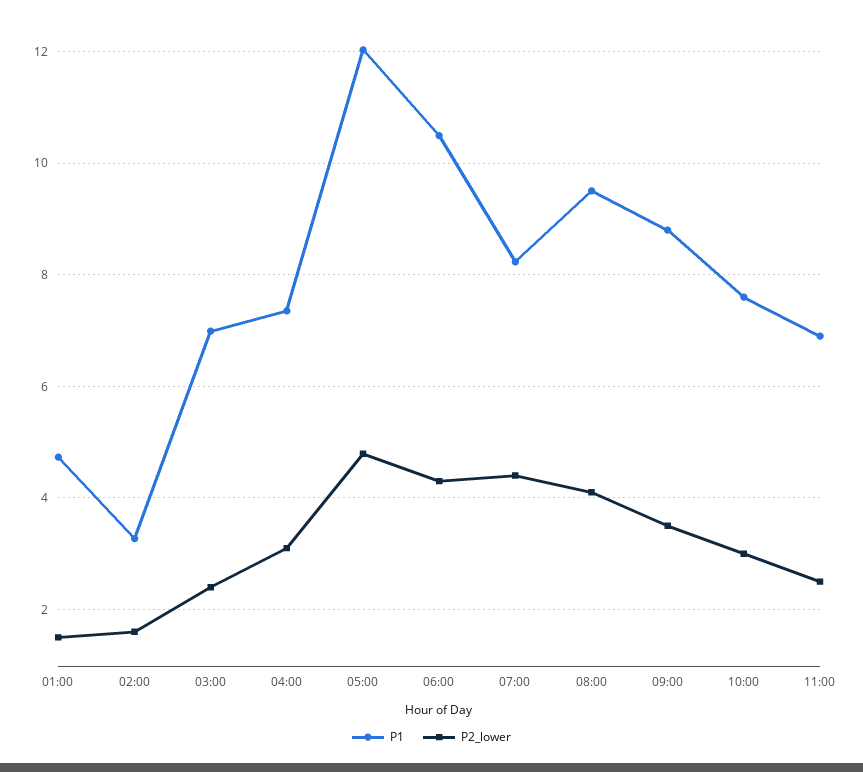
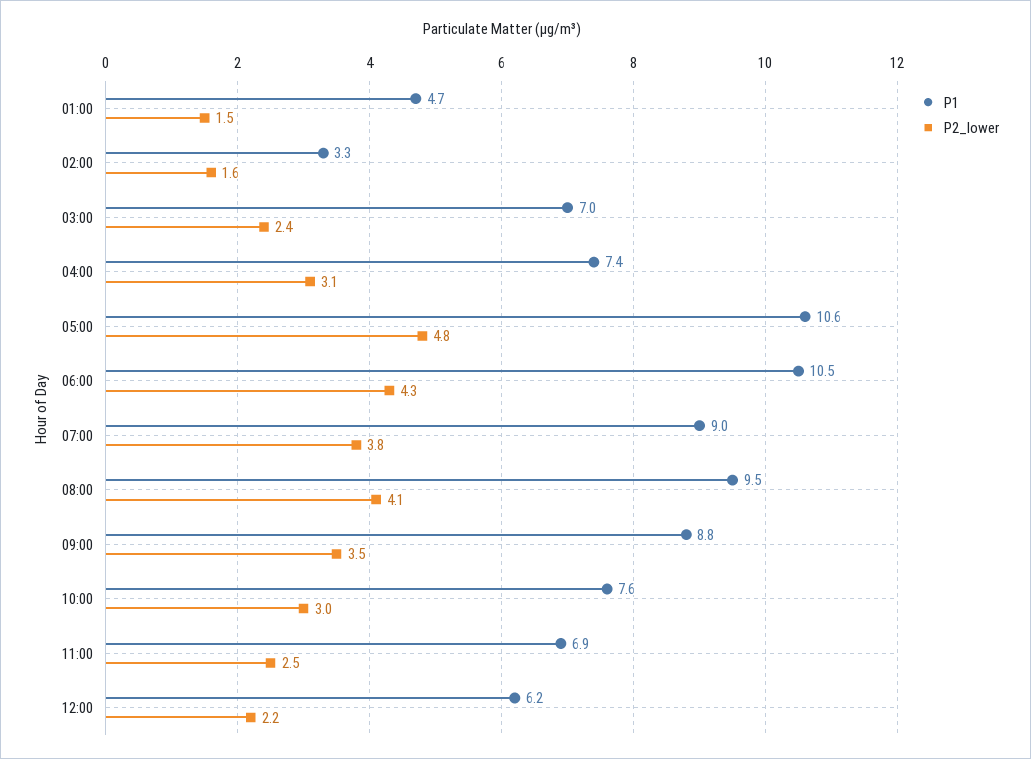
P1, 05:00: 12 -> 10.6
P1, 07:00: 8.2 -> 9
P2_lower, 07:00: 4.4 -> 3.8
P1, 12:00: none -> 6.2
P2_lower, 12:00: none -> 2.2

